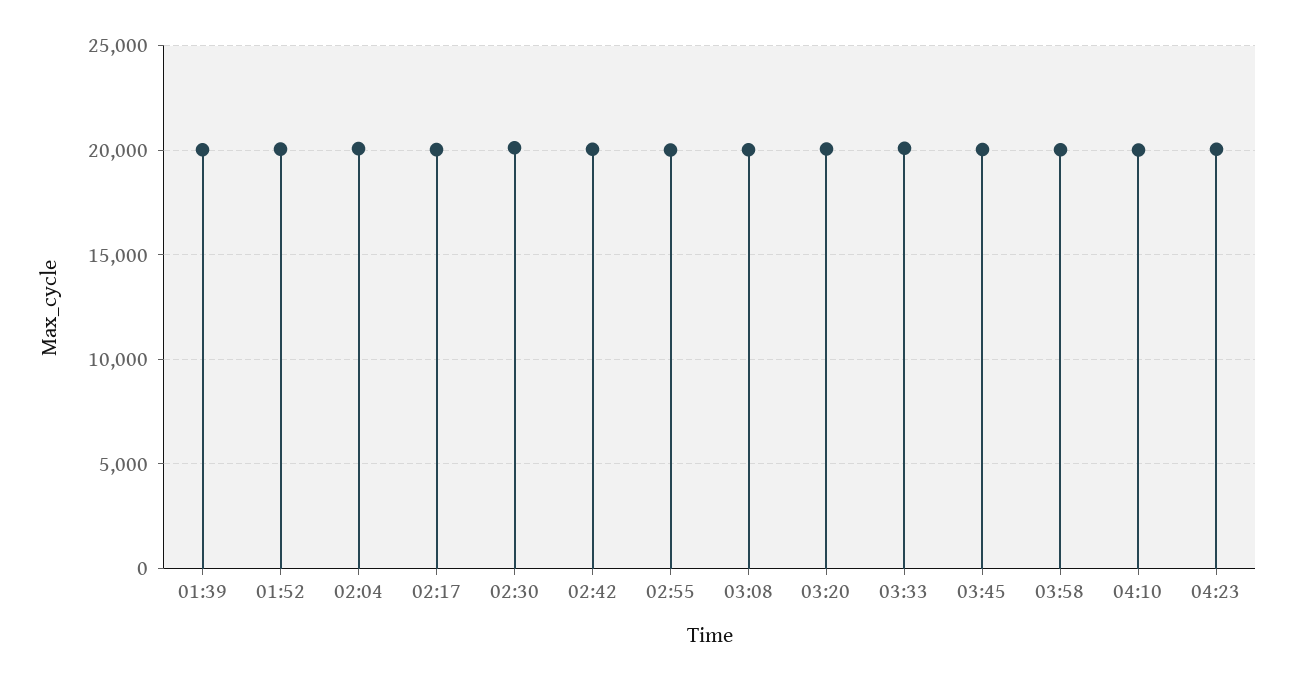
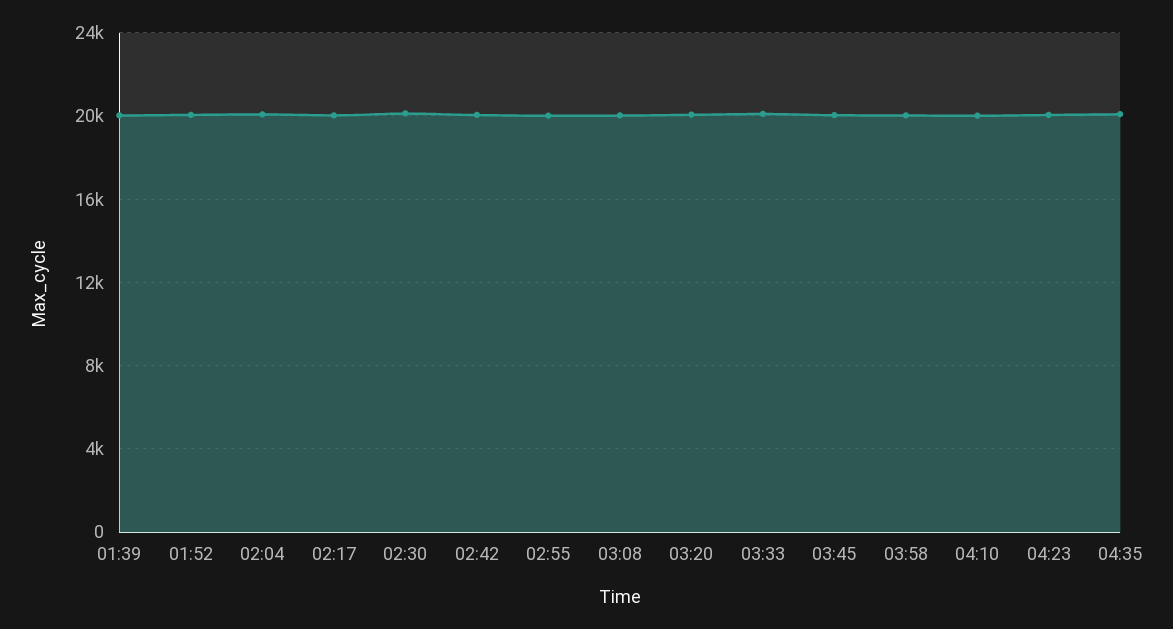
04:35: none -> 20000

